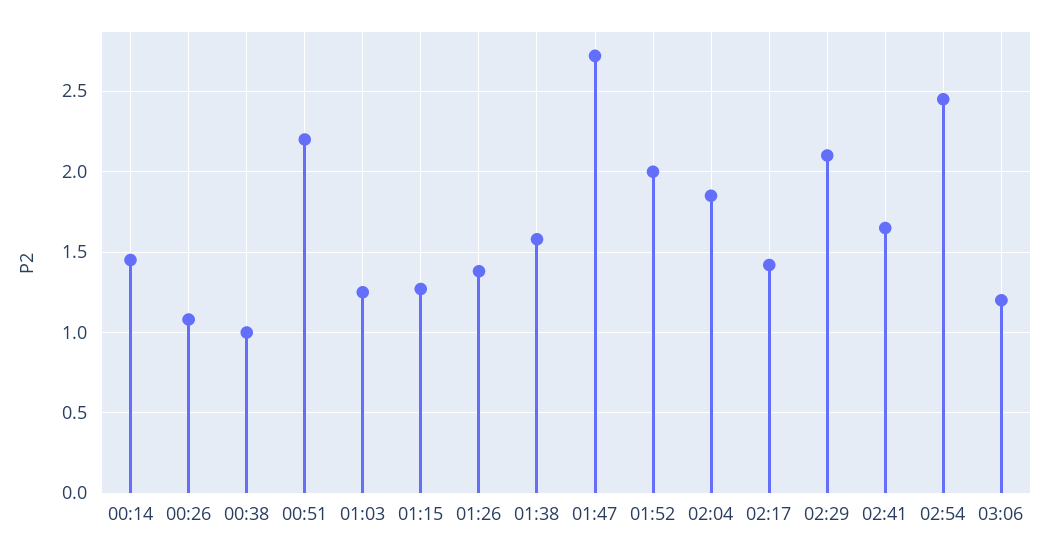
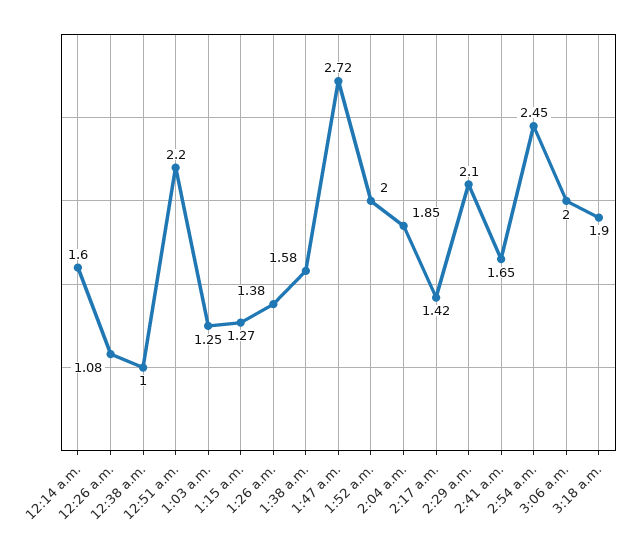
00:14: 1.45 -> 1.6
03:06: 1.2 -> 2
3:18 a.m.: none -> 1.9

